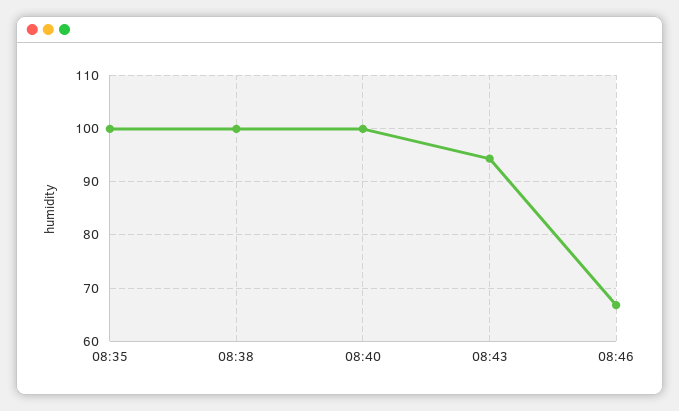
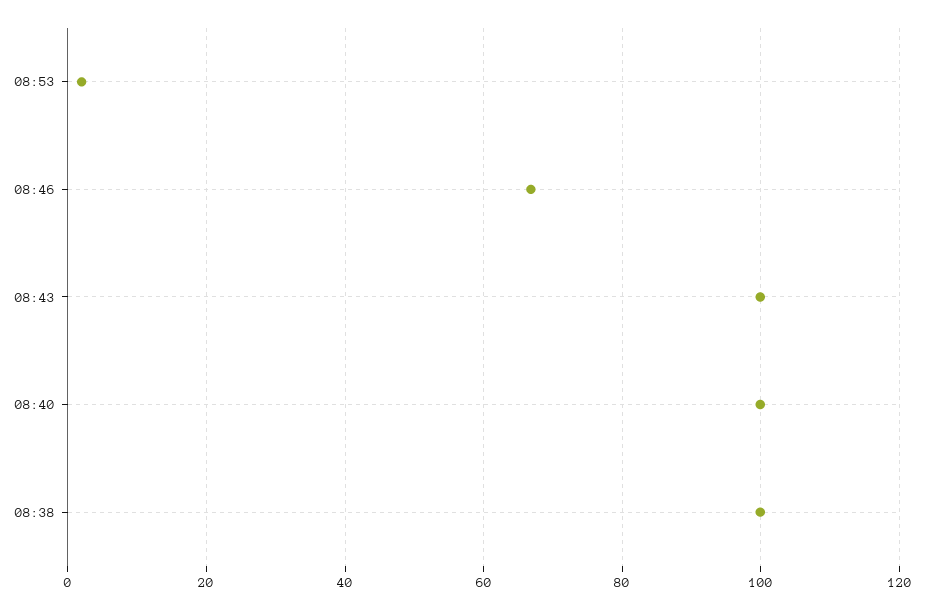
08:35: 100 -> none
08:43: 94 -> 100
08:53: none -> 2

